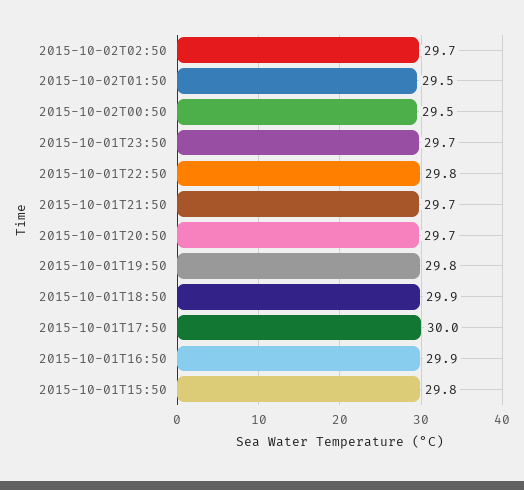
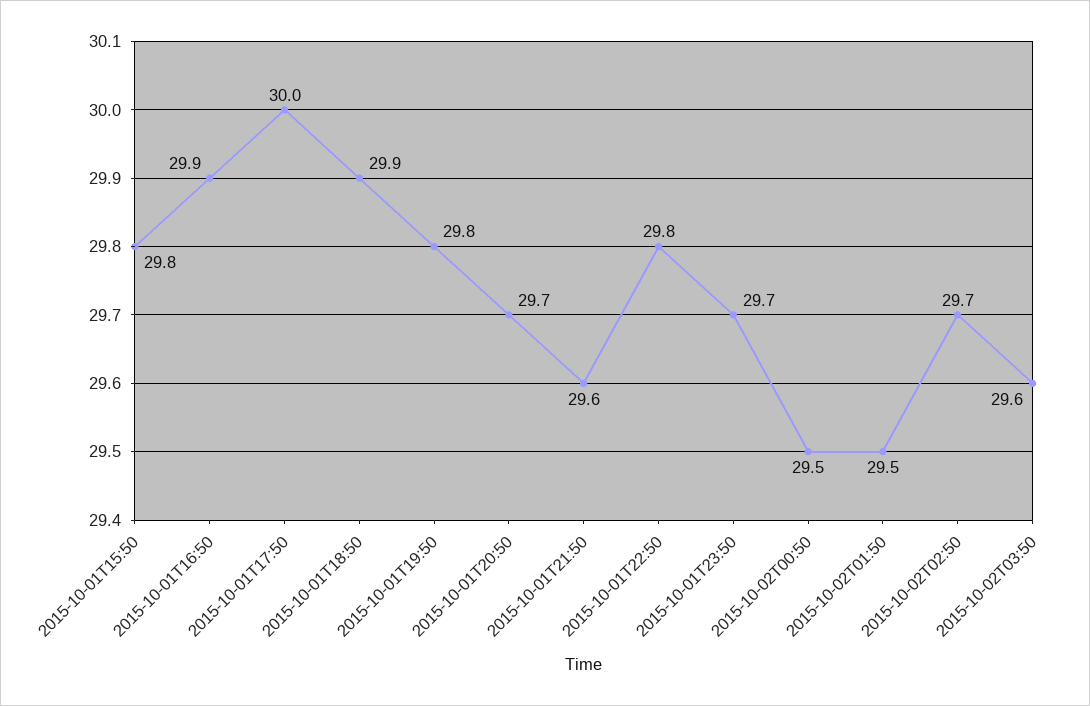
2015-10-01T21:50: 29.7 -> 29.6
2015-10-02T03:50: none -> 29.6

